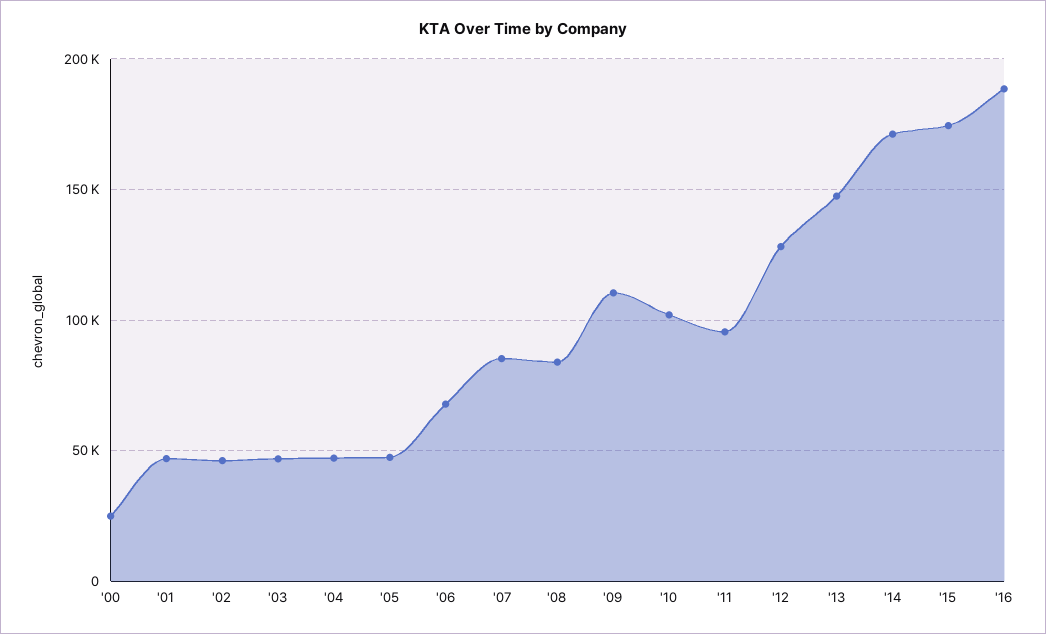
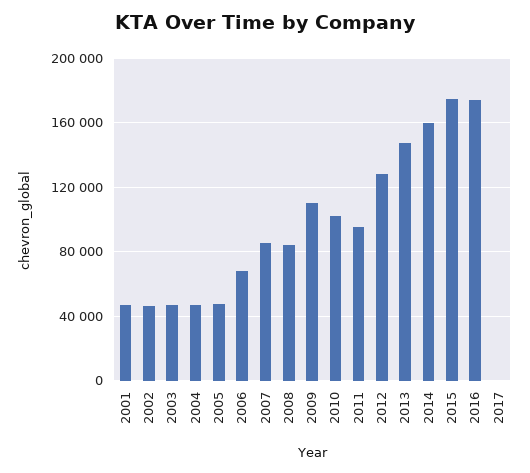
'00: 25000 -> none
'14: 170000 -> 160000
'16: 190000 -> 175000
2017: none -> 0

